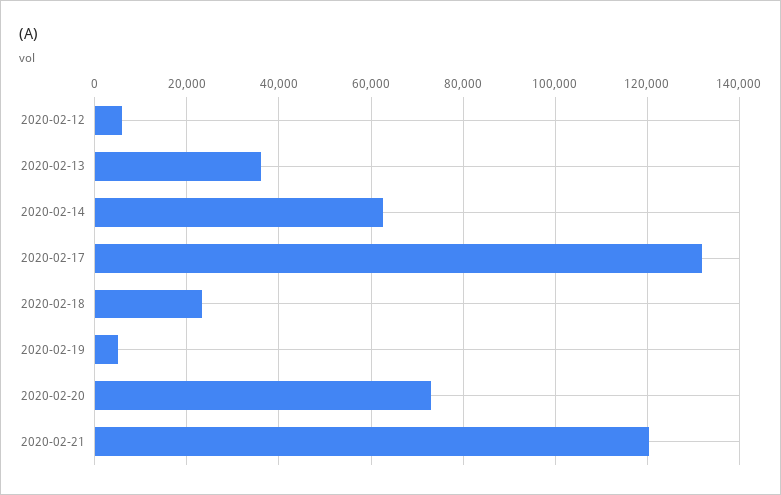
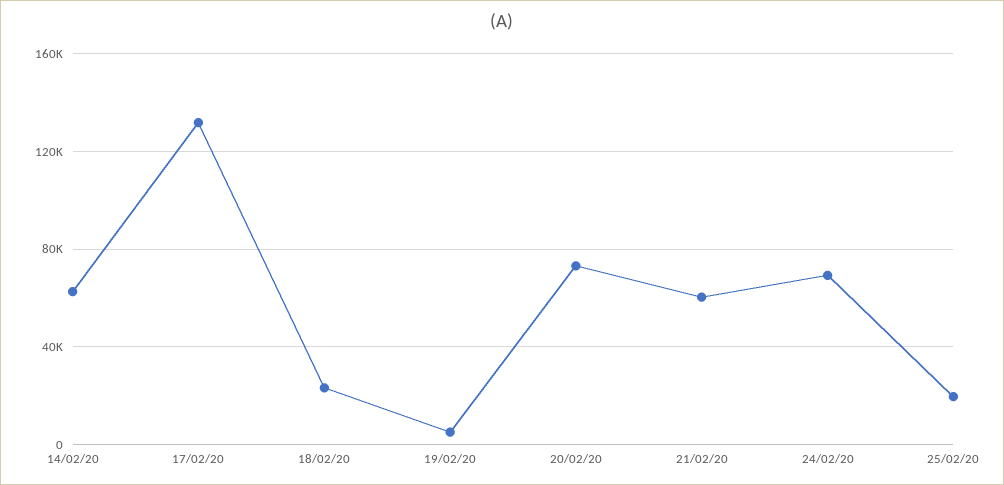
2020-02-12: 6000 -> none
2020-02-13: 36000 -> none
2020-02-21: 120000 -> 60000
24/02/20: none -> 70000
25/02/20: none -> 20000

